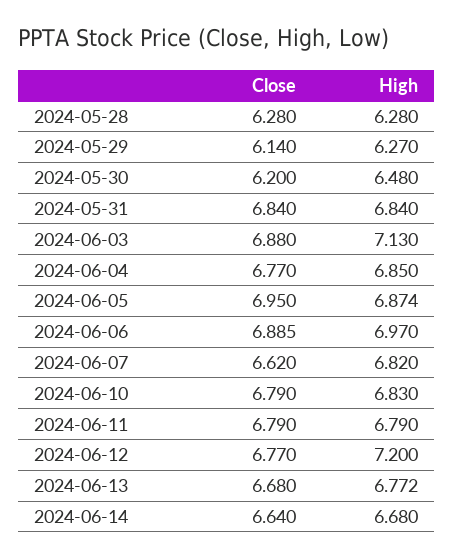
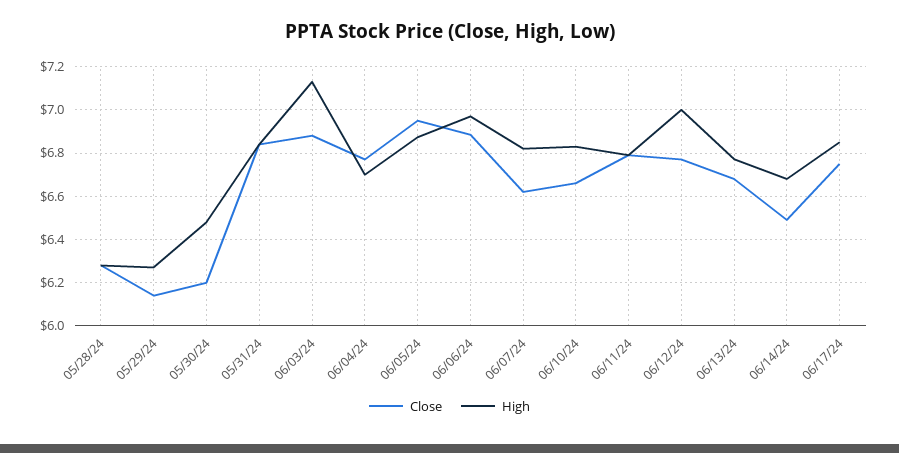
High, 2024-06-04: 6.85 -> 6.7
Close, 2024-06-10: 6.79 -> 6.65
High, 2024-06-12: 7.2 -> 7
Close, 2024-06-14: 6.64 -> 6.5
Close, 06/17/24: none -> 6.75
High, 06/17/24: none -> 6.85

